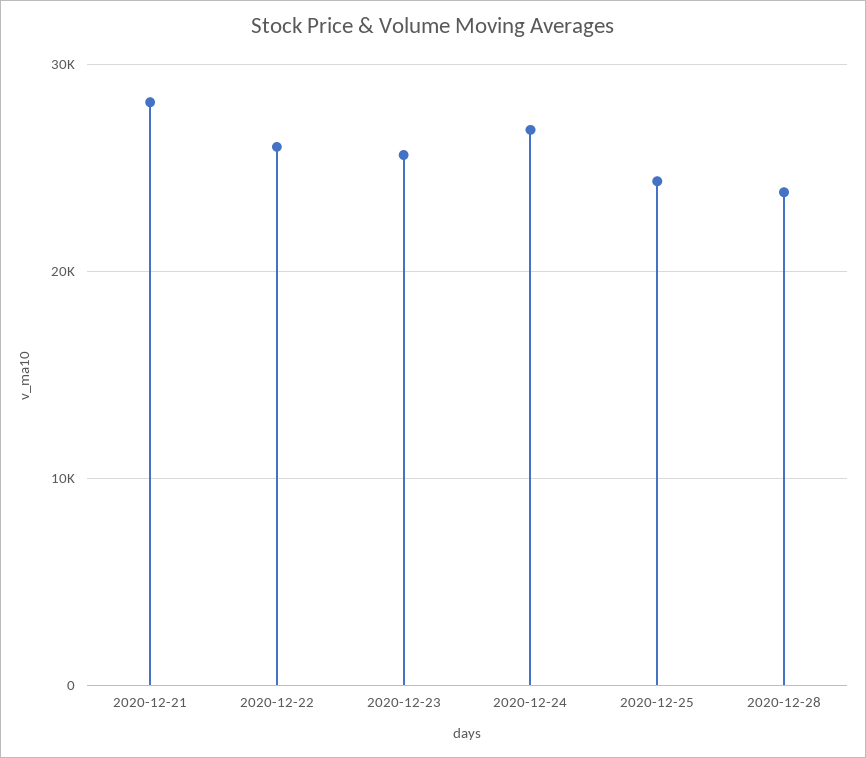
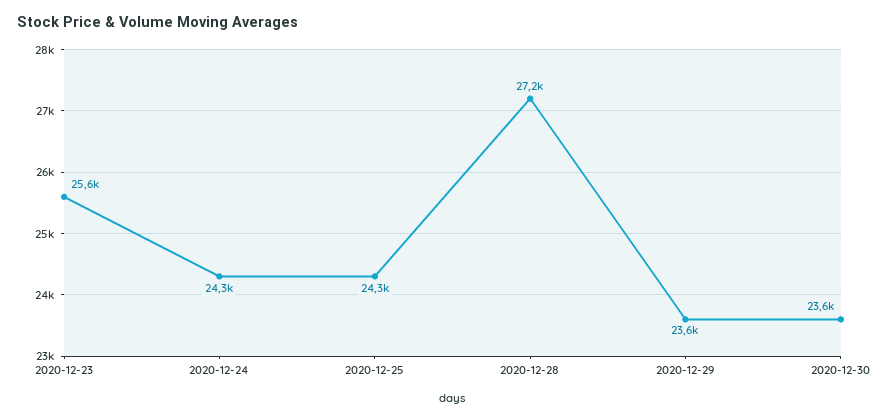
2020-12-21: 28000 -> none
2020-12-22: 26000 -> none
2020-12-24: 27000 -> 24300
2020-12-28: 24000 -> 27200
2020-12-29: none -> 23600
2020-12-30: none -> 23600

